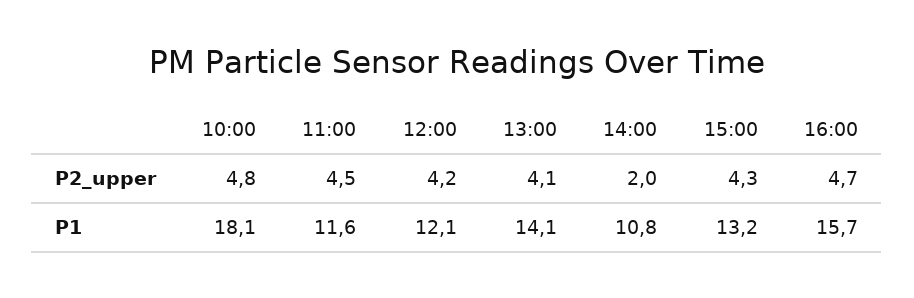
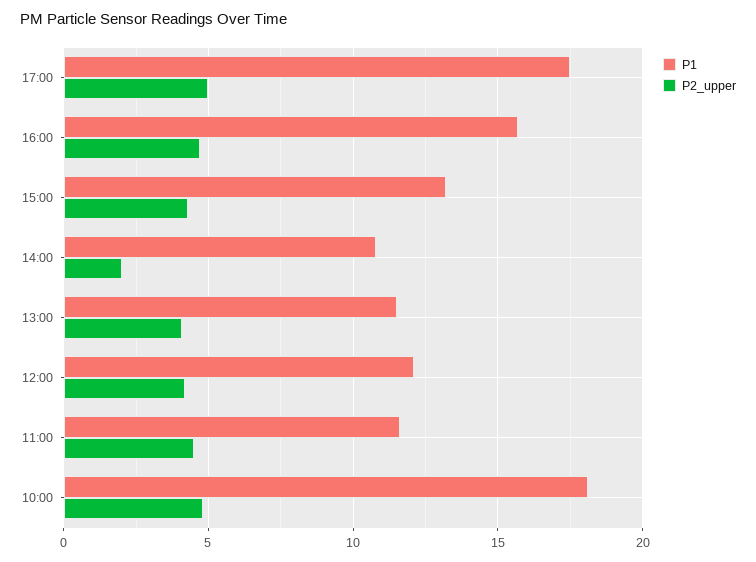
P1, 13:00: 14.1 -> 11.5
P1, 17:00: none -> 17.5
P2_upper, 17:00: none -> 5

